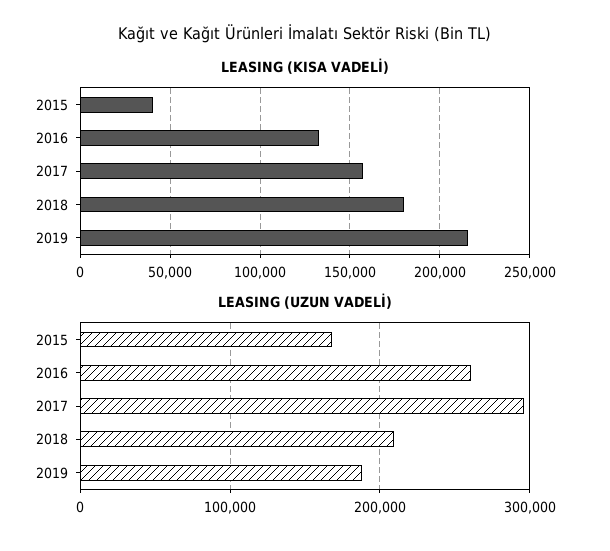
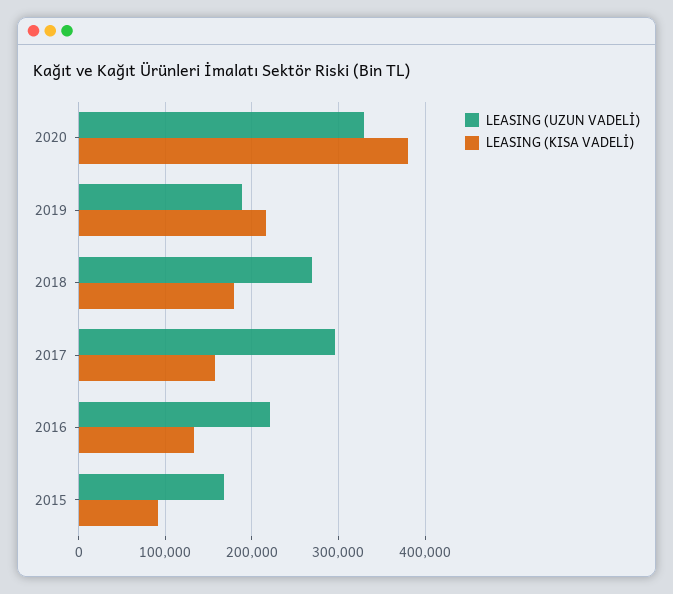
LEASING (KISA VADELİ), 2015: 40000 -> 90000
LEASING (UZUN VADELİ), 2016: 260000 -> 220000
LEASING (UZUN VADELİ), 2018: 210000 -> 270000
LEASING (UZUN VADELİ), 2020: none -> 330000
LEASING (KISA VADELİ), 2020: none -> 380000

